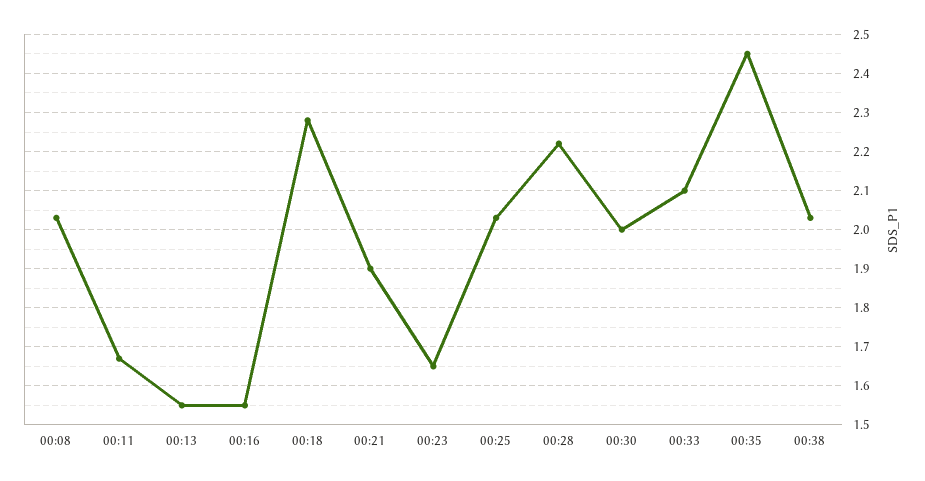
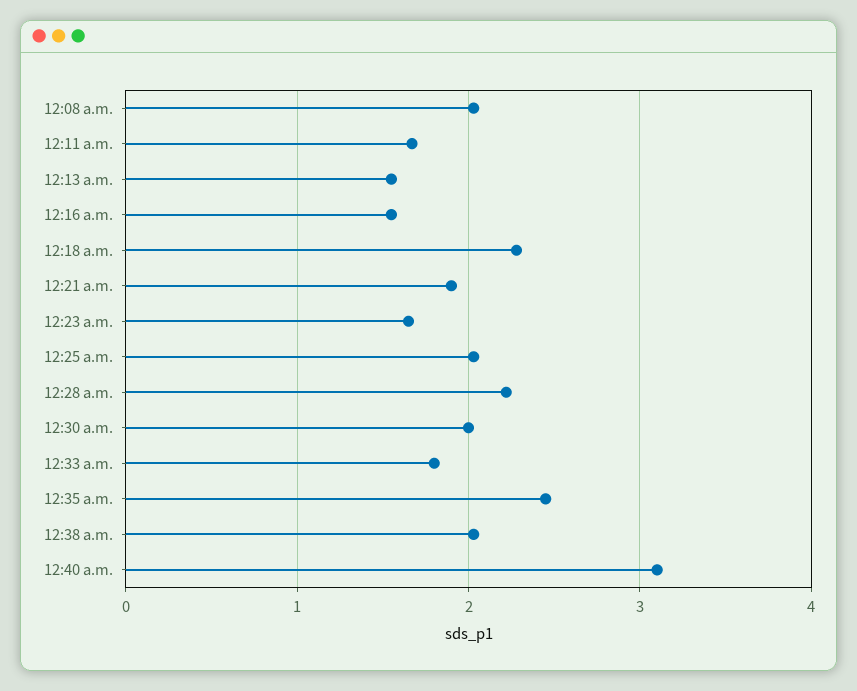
00:33: 2.1 -> 1.8
12:40 a.m.: none -> 3.1

